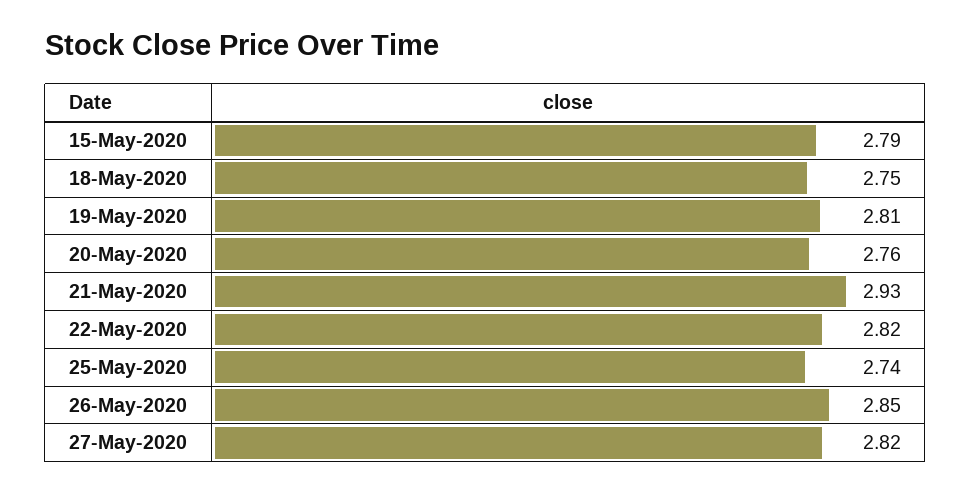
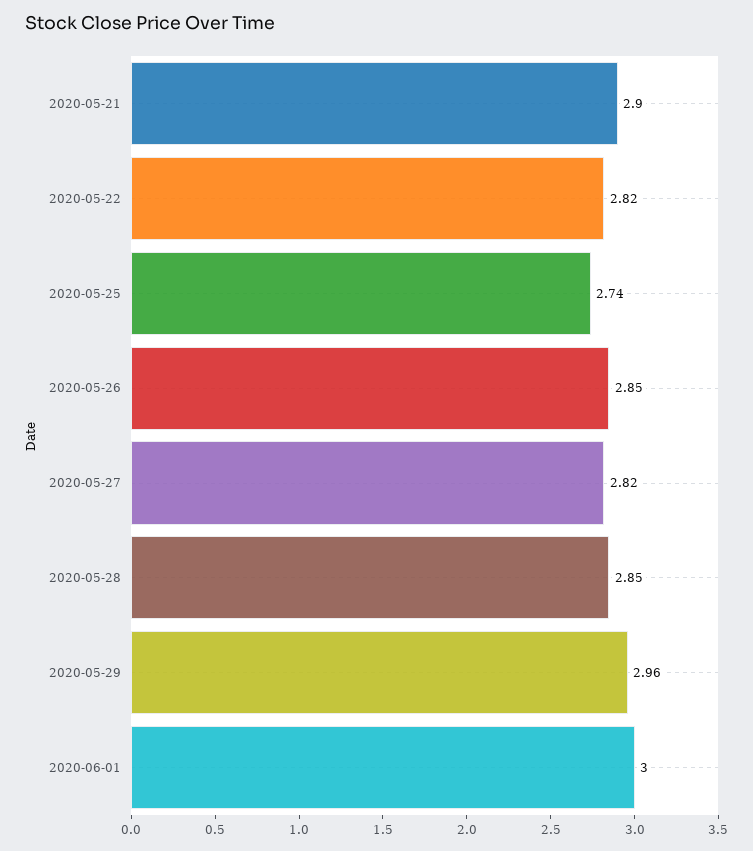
15-May-2020: 2.79 -> none
18-May-2020: 2.75 -> none
19-May-2020: 2.81 -> none
20-May-2020: 2.76 -> none
21-May-2020: 2.93 -> 2.9
2020-05-28: none -> 2.85
2020-05-29: none -> 2.96
2020-06-01: none -> 3

